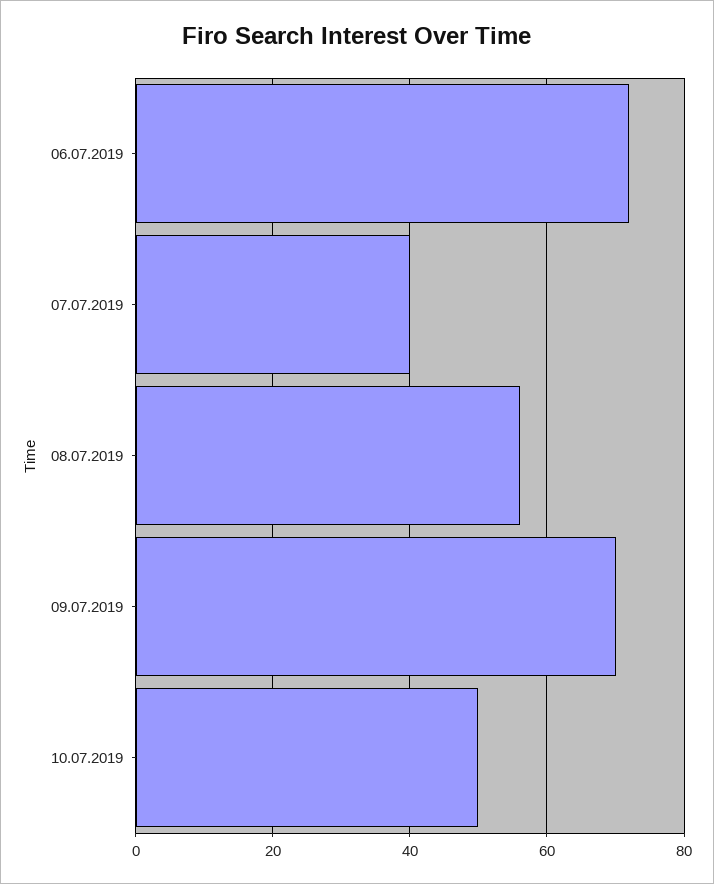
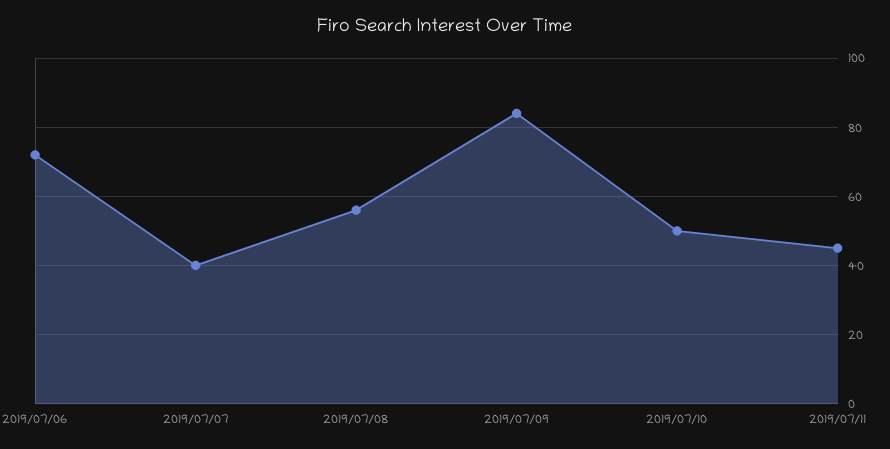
09.07.2019: 70 -> 85
2019/07/11: none -> 45

